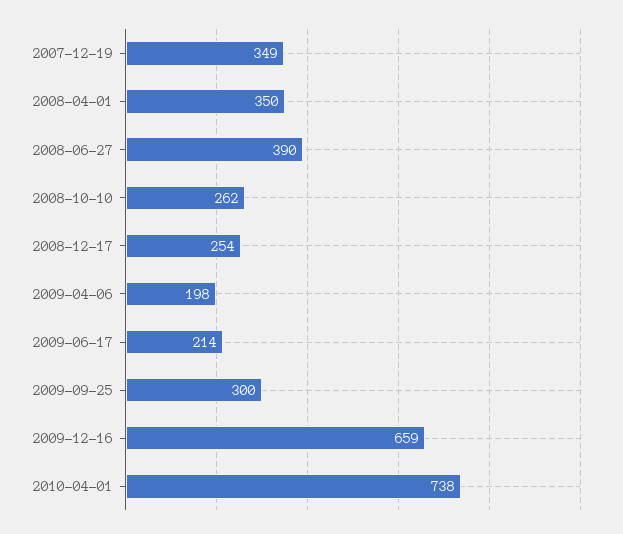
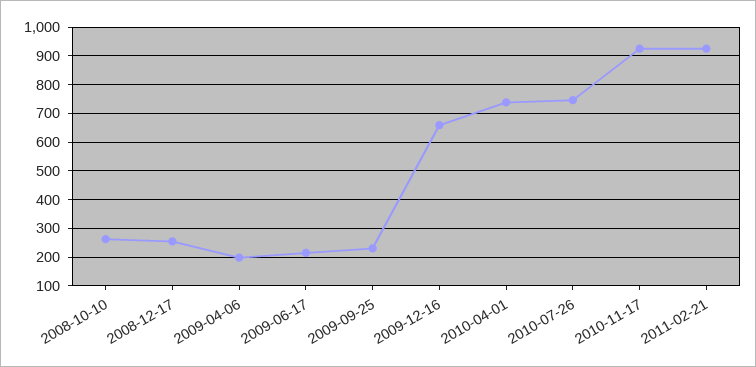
2007-12-19: 349 -> none
2008-04-01: 350 -> none
2008-06-27: 390 -> none
2009-09-25: 300 -> 225
2010-07-26: none -> 750
2010-11-17: none -> 925
2011-02-21: none -> 925

